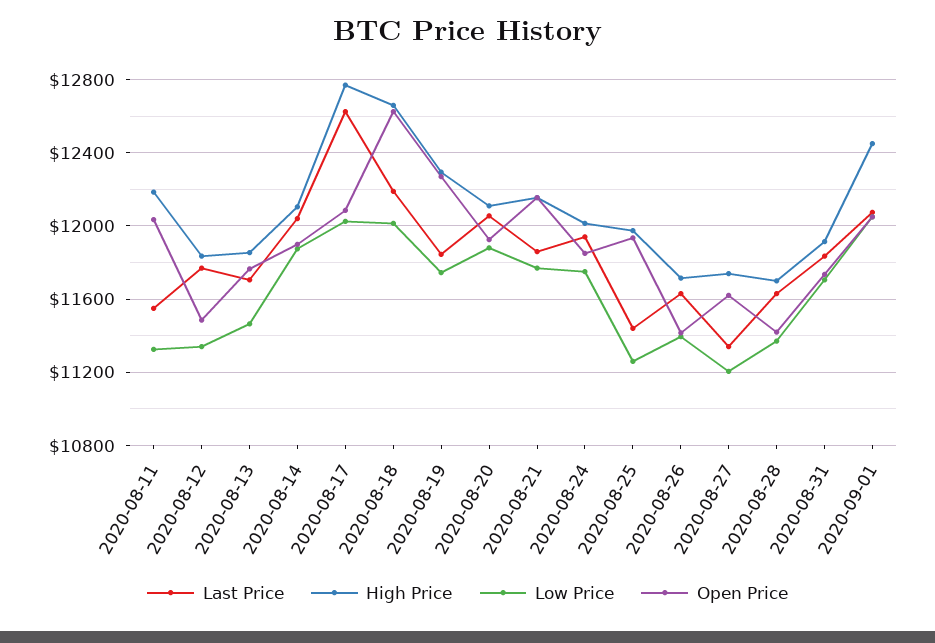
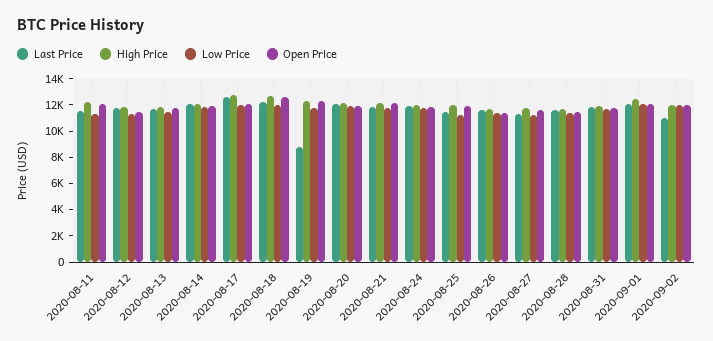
Last Price, 2020-08-19: 11850 -> 9000
Last Price, 2020-09-02: none -> 11000
High Price, 2020-09-02: none -> 12000
Low Price, 2020-09-02: none -> 12000
Open Price, 2020-09-02: none -> 12000

